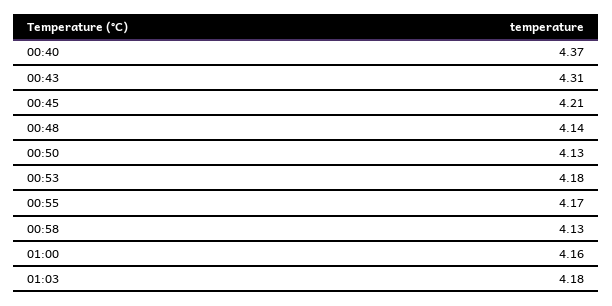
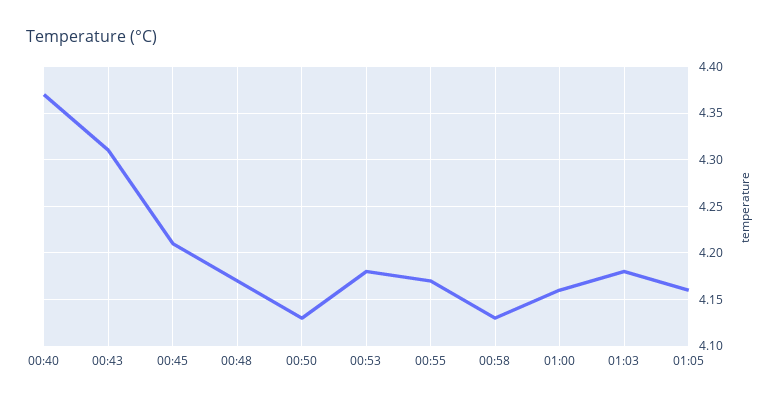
00:48: 4.14 -> 4.17
01:05: none -> 4.16

